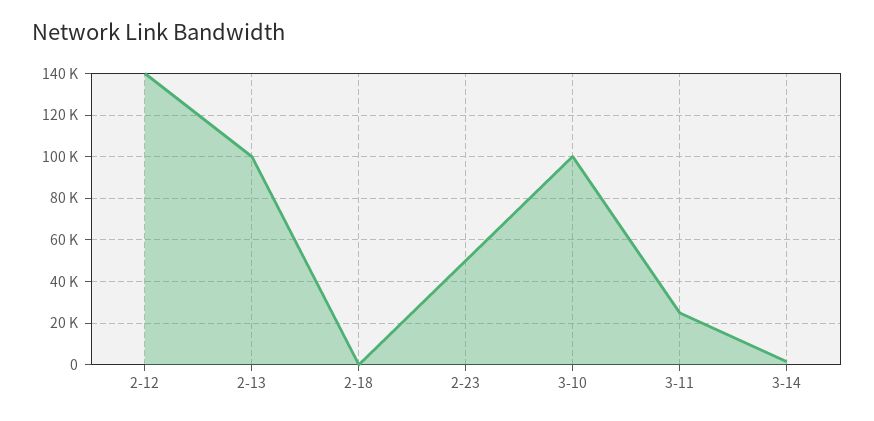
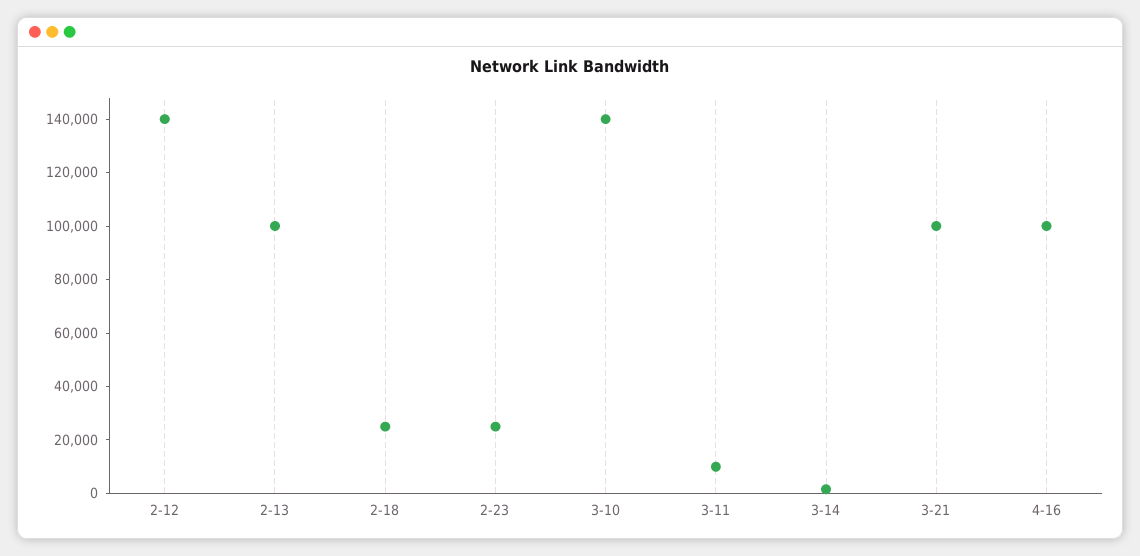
2-18: 0 -> 25000
2-23: 50000 -> 25000
3-10: 100000 -> 140000
3-11: 25000 -> 10000
3-21: none -> 100000
4-16: none -> 100000

